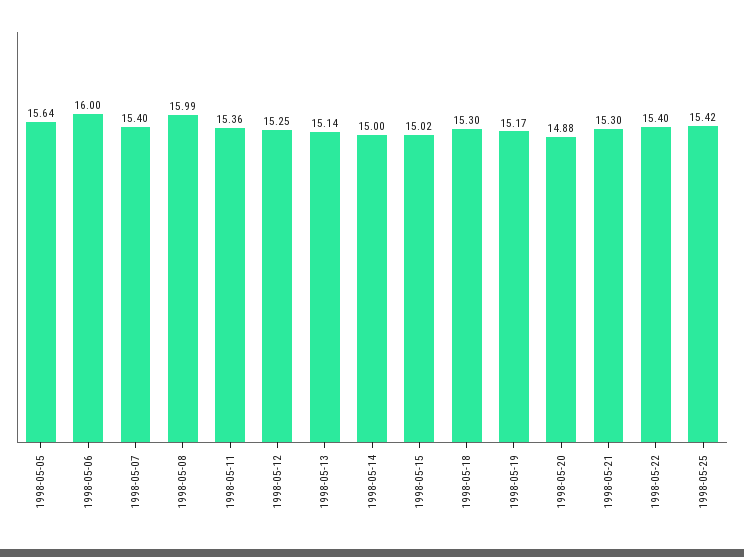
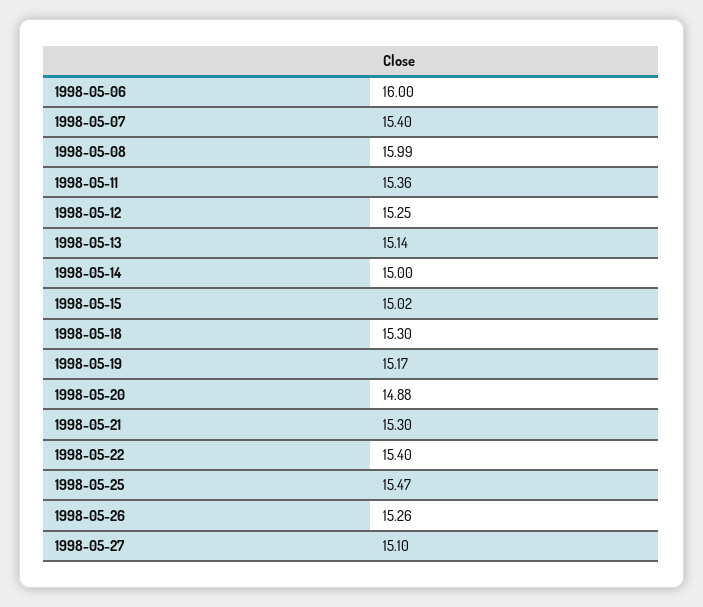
1998-05-05: 15.64 -> none
1998-05-25: 15.42 -> 15.47
1998-05-26: none -> 15.26
1998-05-27: none -> 15.1

